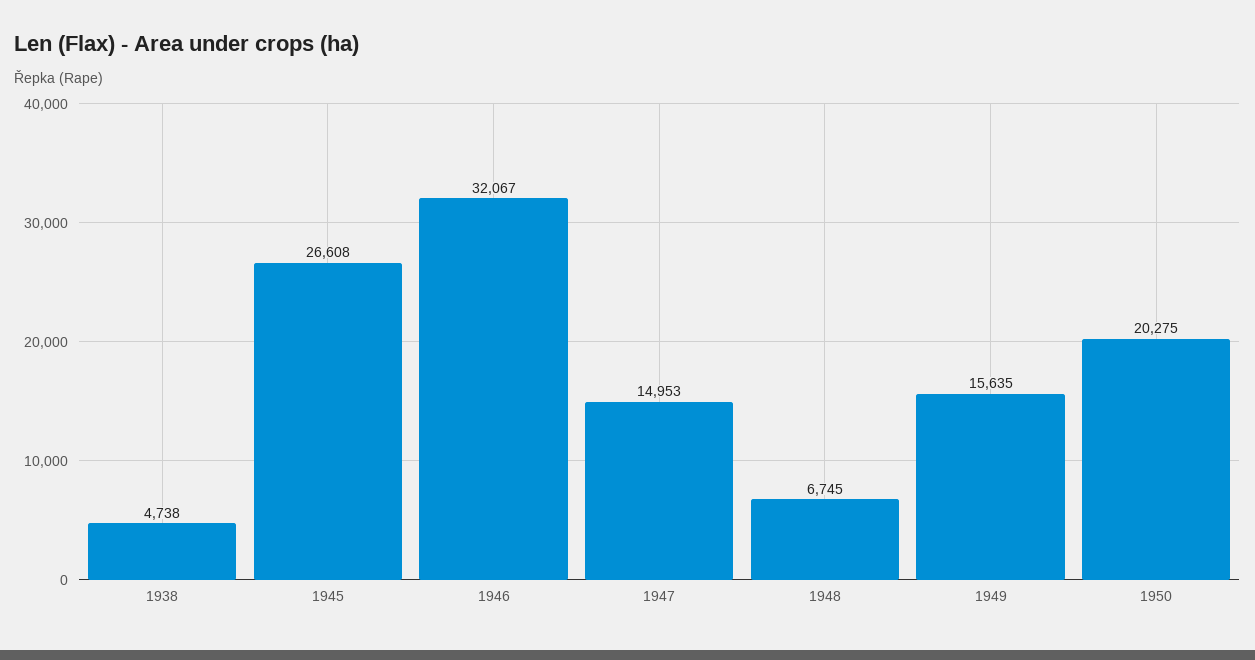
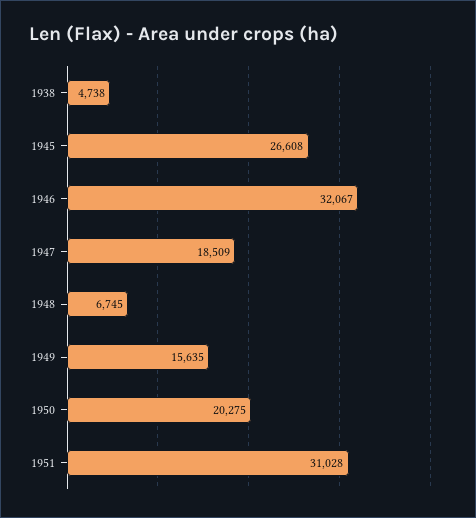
1947: 14953 -> 18509
1951: none -> 31028

